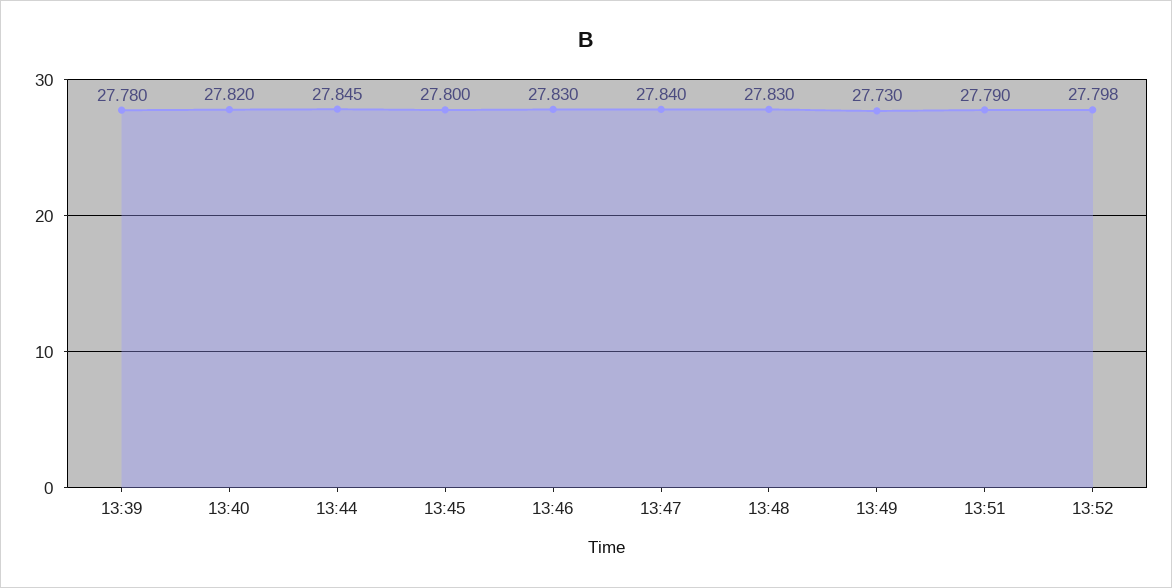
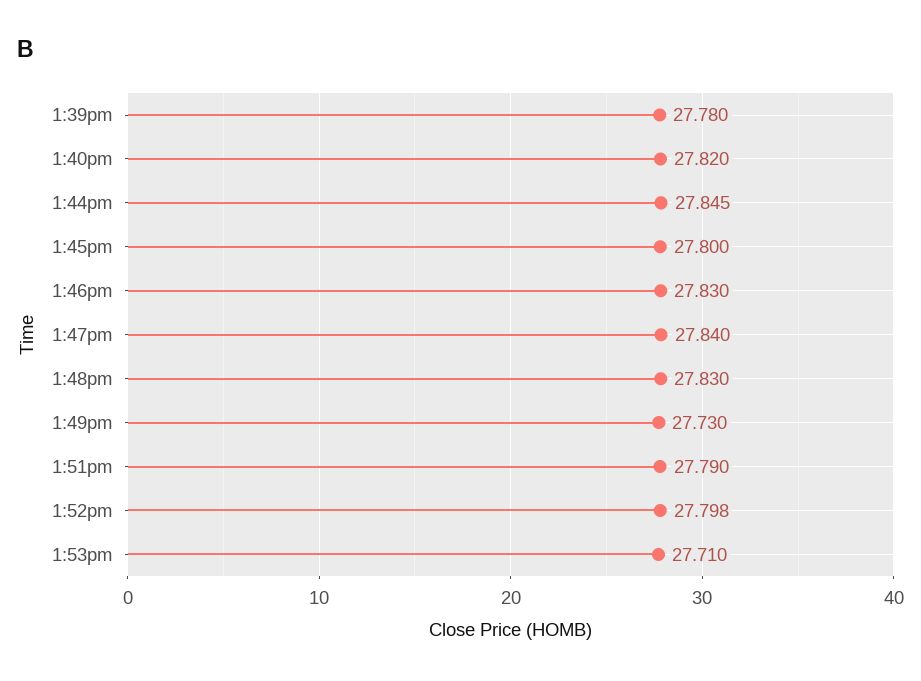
1:53pm: none -> 27.71

